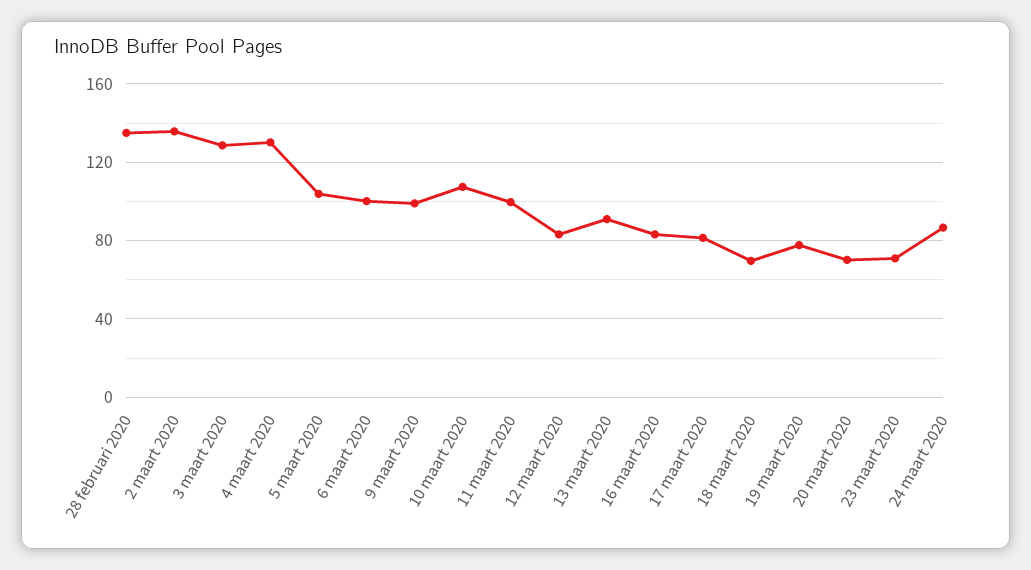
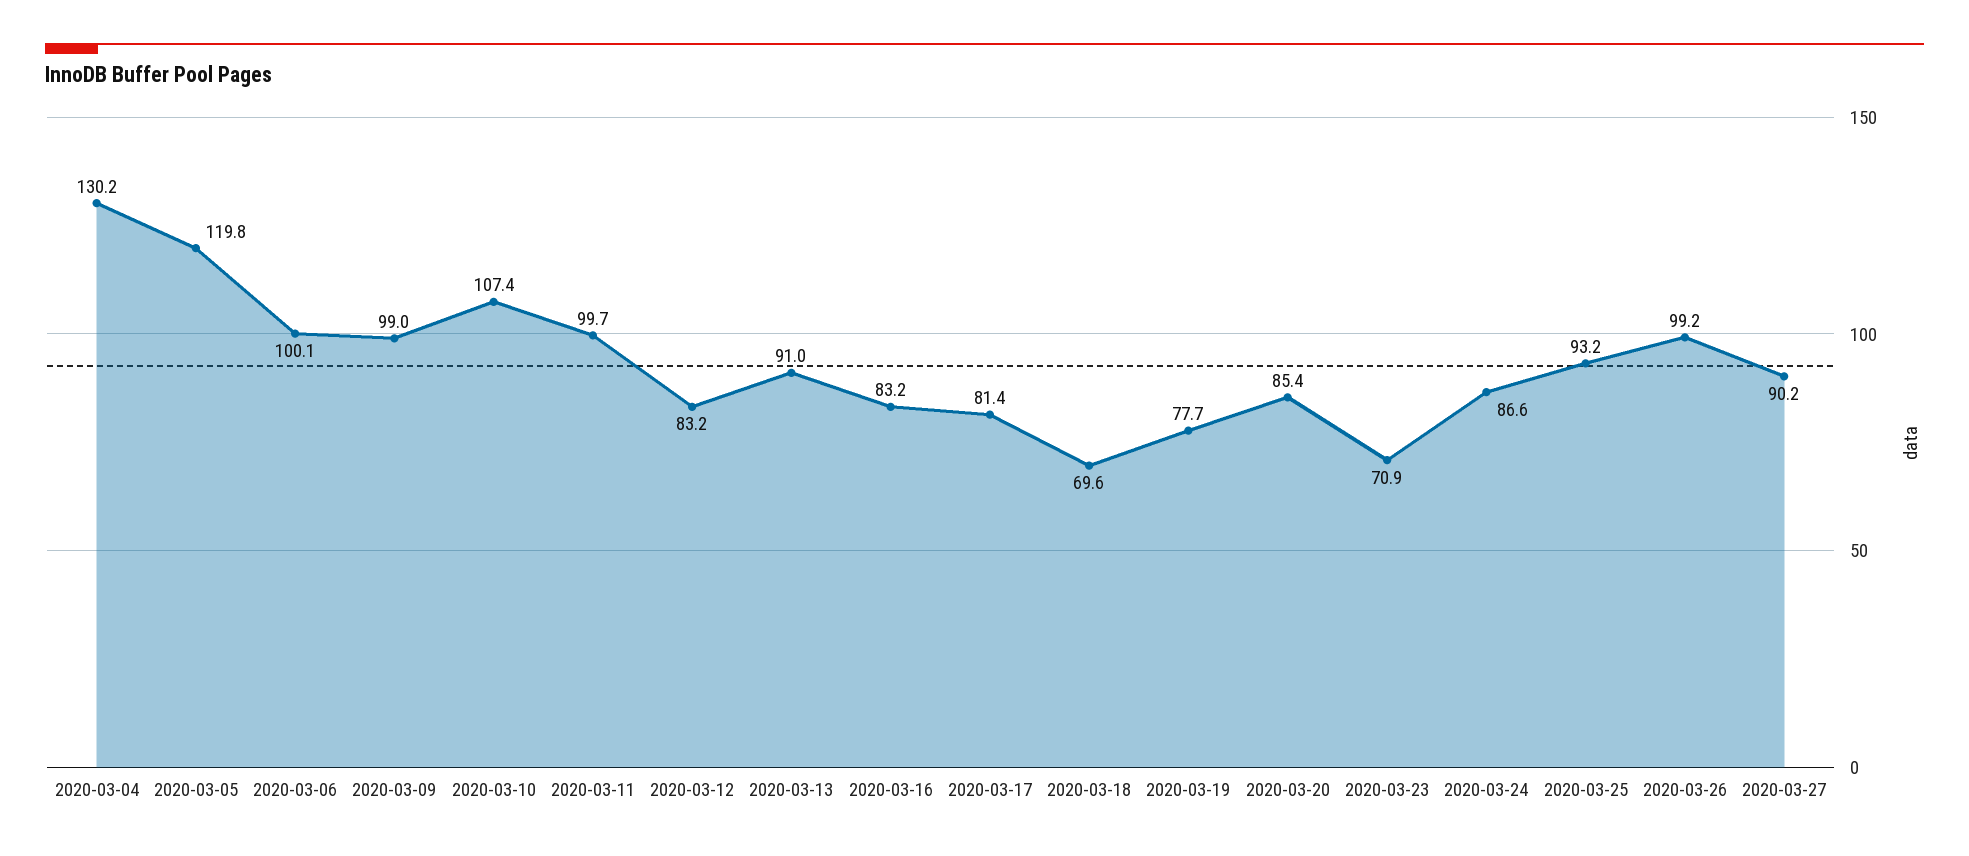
28 februari 2020: 135 -> none
2 maart 2020: 135 -> none
3 maart 2020: 130 -> none
5 maart 2020: 105 -> 119.8
20 maart 2020: 70 -> 85.4
2020-03-25: none -> 93.2
2020-03-26: none -> 99.2
2020-03-27: none -> 90.2

